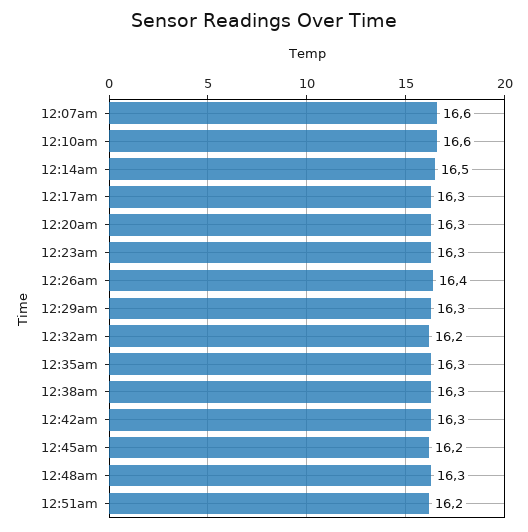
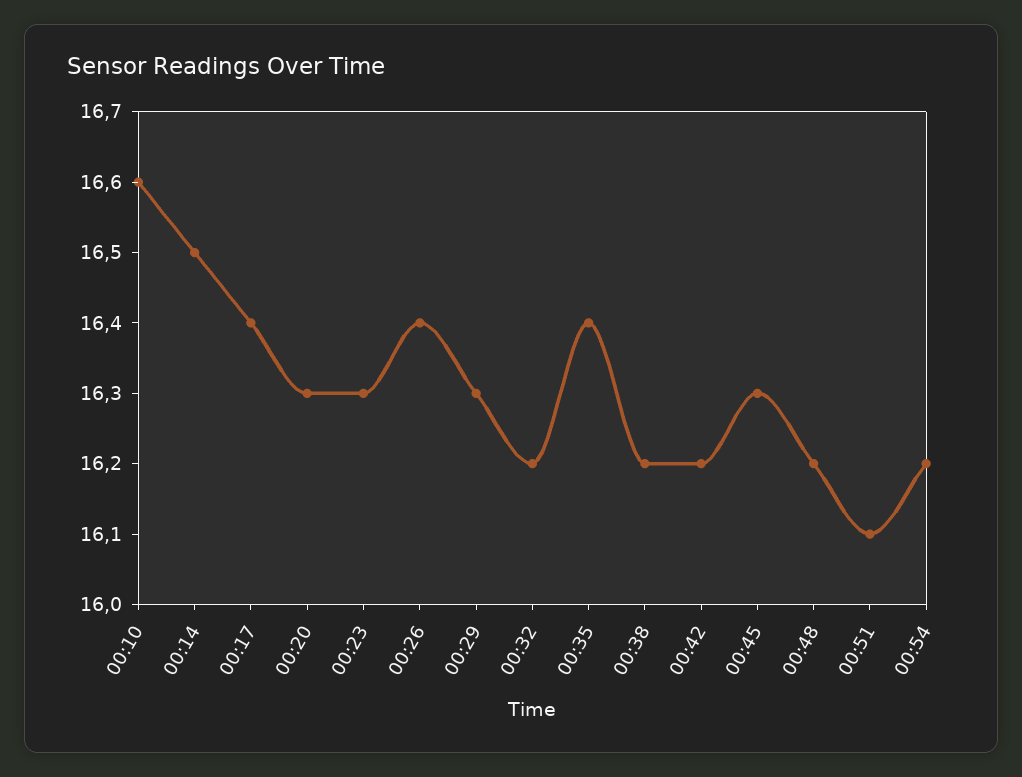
12:07am: 16.6 -> none
12:17am: 16.3 -> 16.4
12:35am: 16.3 -> 16.4
12:38am: 16.3 -> 16.2
12:42am: 16.3 -> 16.2
12:45am: 16.2 -> 16.3
12:48am: 16.3 -> 16.2
12:51am: 16.2 -> 16.1
00:54: none -> 16.2

